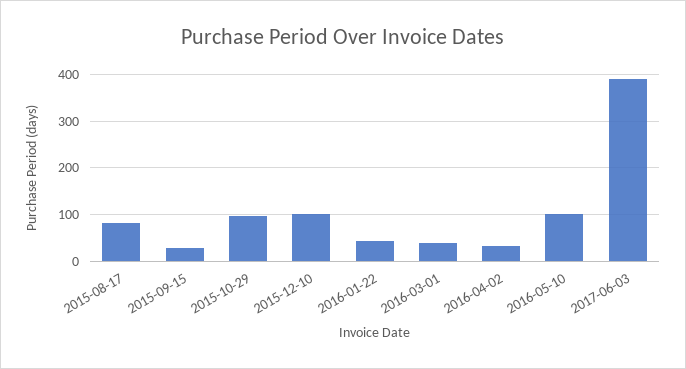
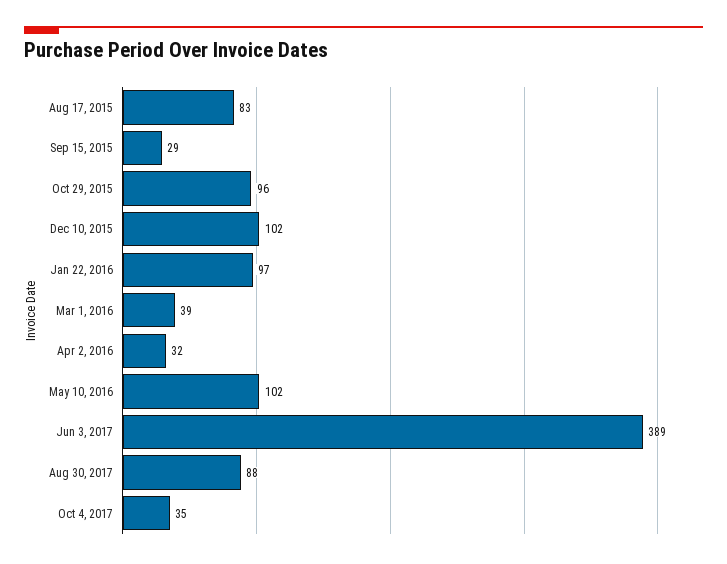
2016-01-22: 40 -> 97
Aug 30, 2017: none -> 88
Oct 4, 2017: none -> 35

